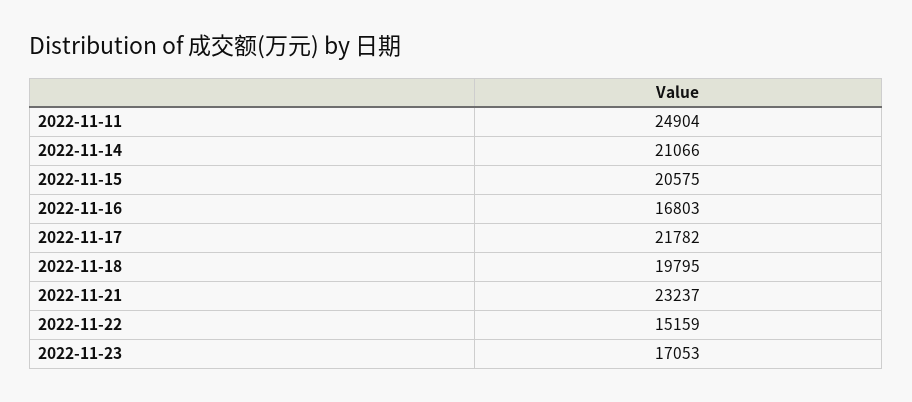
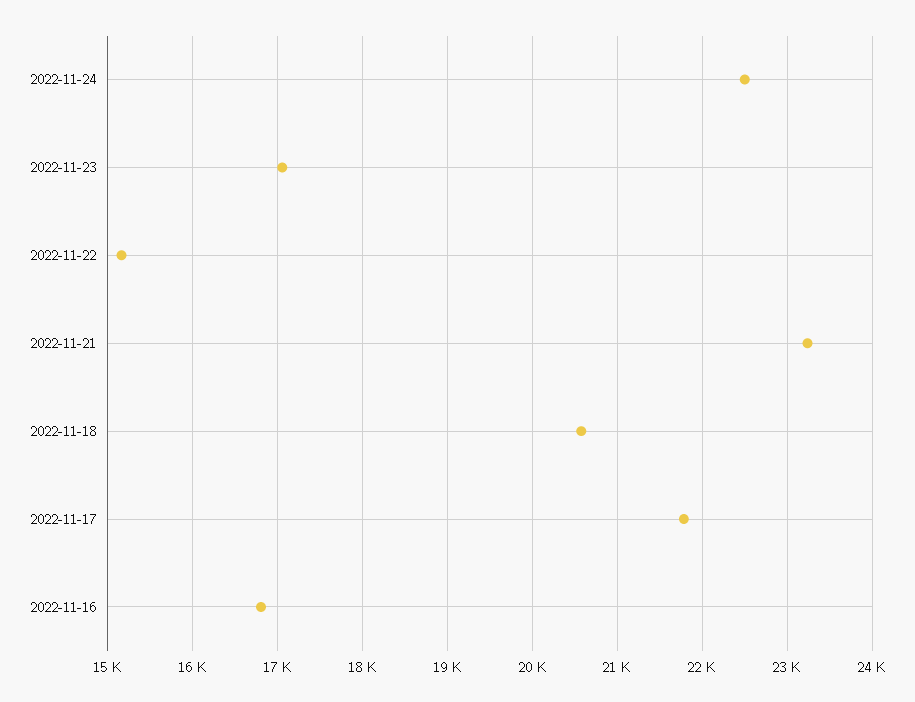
2022-11-11: 24904 -> none
2022-11-14: 21066 -> none
2022-11-15: 20575 -> none
2022-11-18: 19795 -> 20600
2022-11-24: none -> 22500

